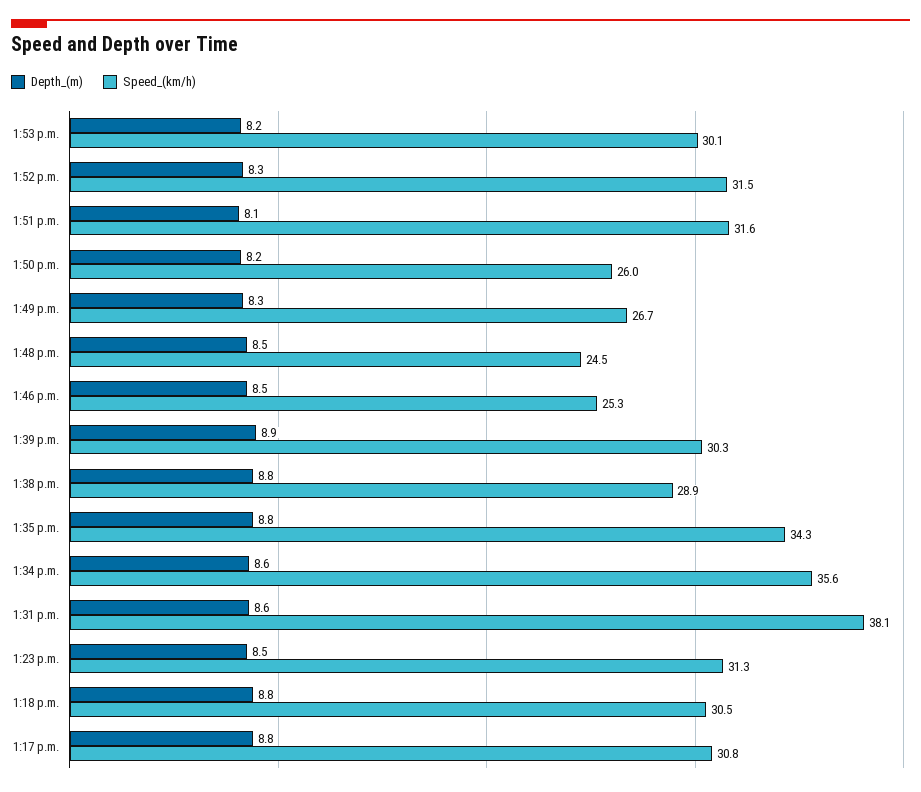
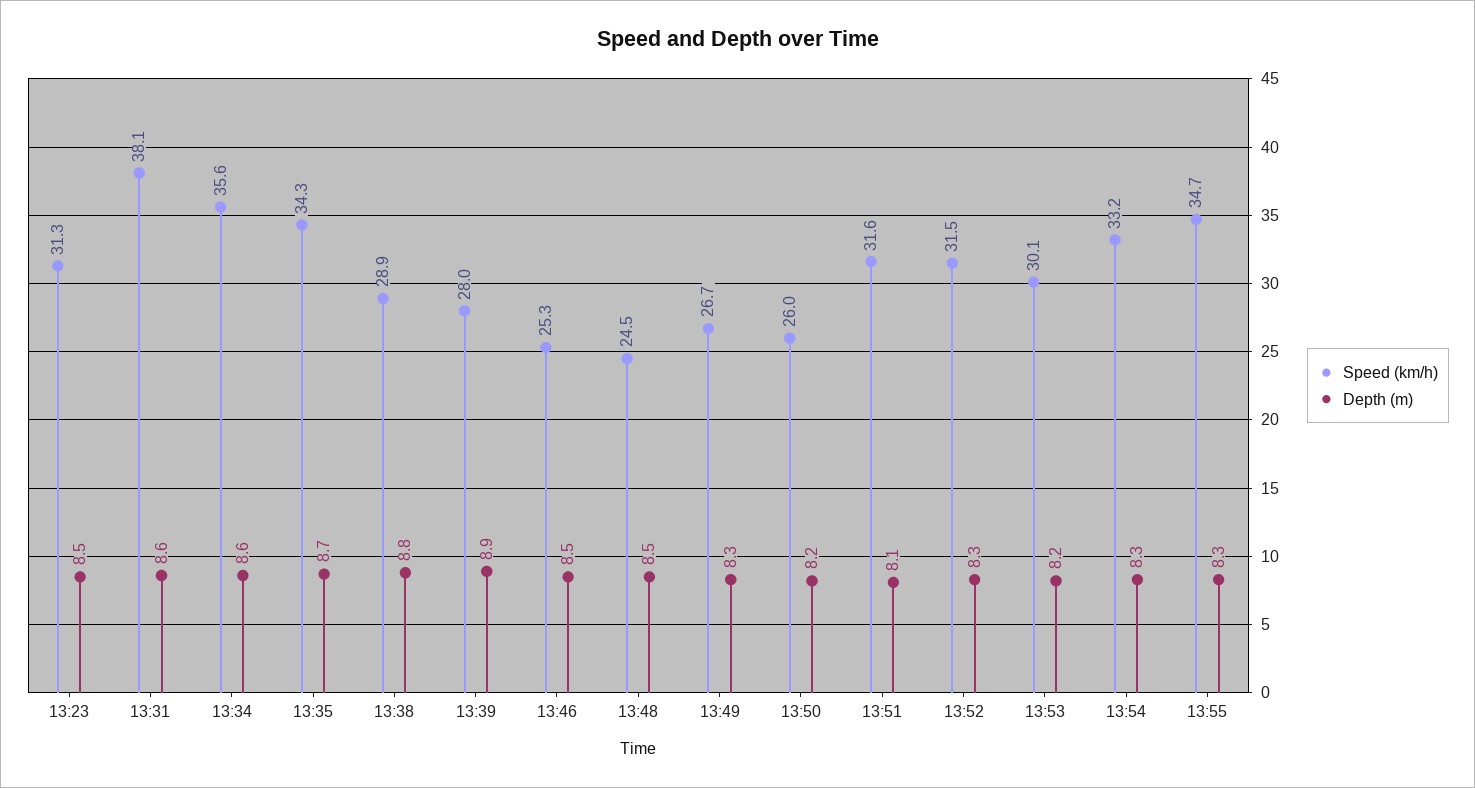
Speed_(km/h), 1:39 p.m.: 30.3 -> 28
Depth_(m), 1:35 p.m.: 8.8 -> 8.7
Depth_(m), 1:18 p.m.: 8.8 -> none
Speed_(km/h), 1:18 p.m.: 30.5 -> none
Depth_(m), 1:17 p.m.: 8.8 -> none
Speed_(km/h), 1:17 p.m.: 30.8 -> none
Speed_(km/h), 13:54: none -> 33.2
Depth_(m), 13:54: none -> 8.3
Speed_(km/h), 13:55: none -> 34.7
Depth_(m), 13:55: none -> 8.3

